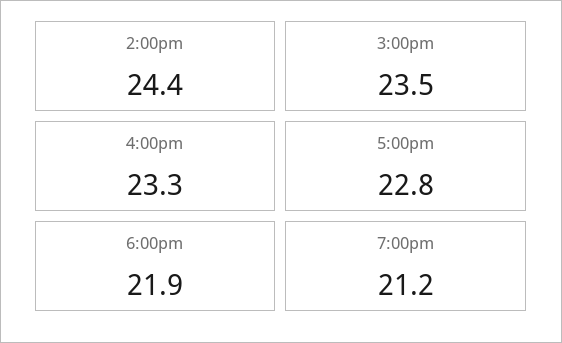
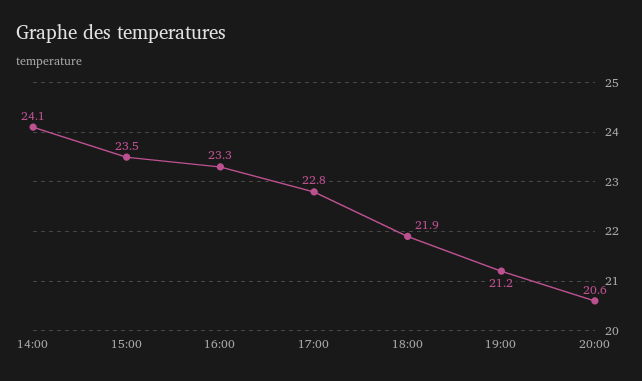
2:00pm: 24.4 -> 24.1
20:00: none -> 20.6

